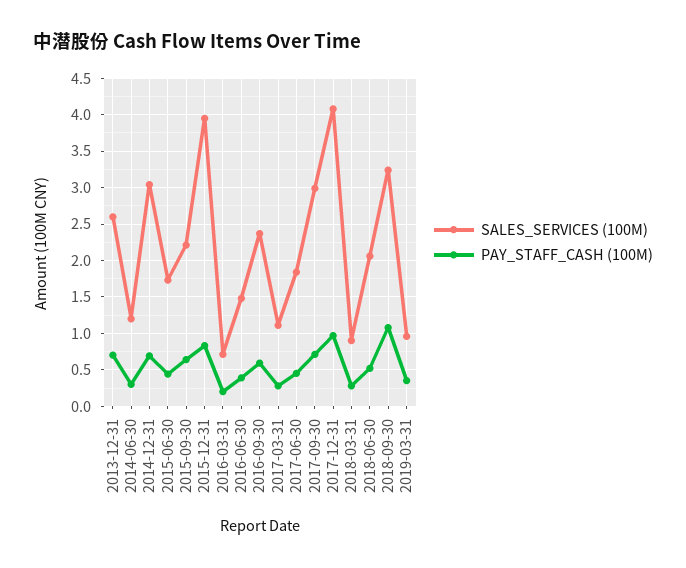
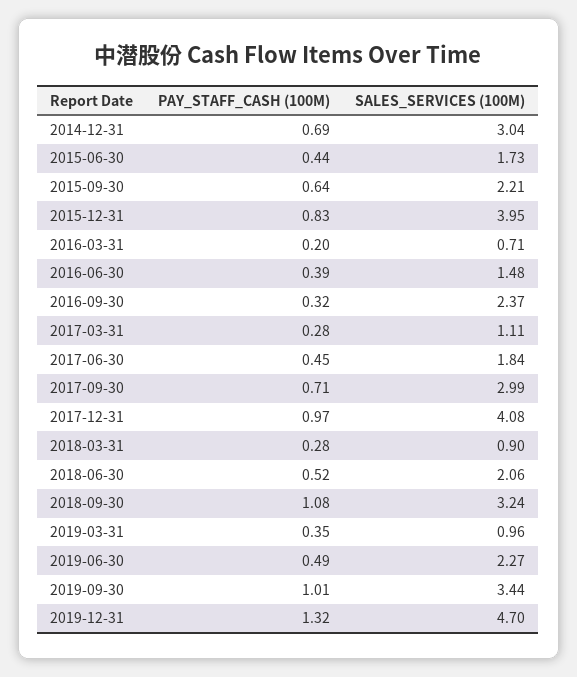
SALES_SERVICES (100M), 2013-12-31: 2.6 -> none
PAY_STAFF_CASH (100M), 2013-12-31: 0.7 -> none
SALES_SERVICES (100M), 2014-06-30: 1.2 -> none
PAY_STAFF_CASH (100M), 2014-06-30: 0.3 -> none
PAY_STAFF_CASH (100M), 2016-09-30: 0.6 -> 0.32
PAY_STAFF_CASH (100M), 2019-06-30: none -> 0.49
SALES_SERVICES (100M), 2019-06-30: none -> 2.27
PAY_STAFF_CASH (100M), 2019-09-30: none -> 1.01
SALES_SERVICES (100M), 2019-09-30: none -> 3.44
PAY_STAFF_CASH (100M), 2019-12-31: none -> 1.32
SALES_SERVICES (100M), 2019-12-31: none -> 4.7

